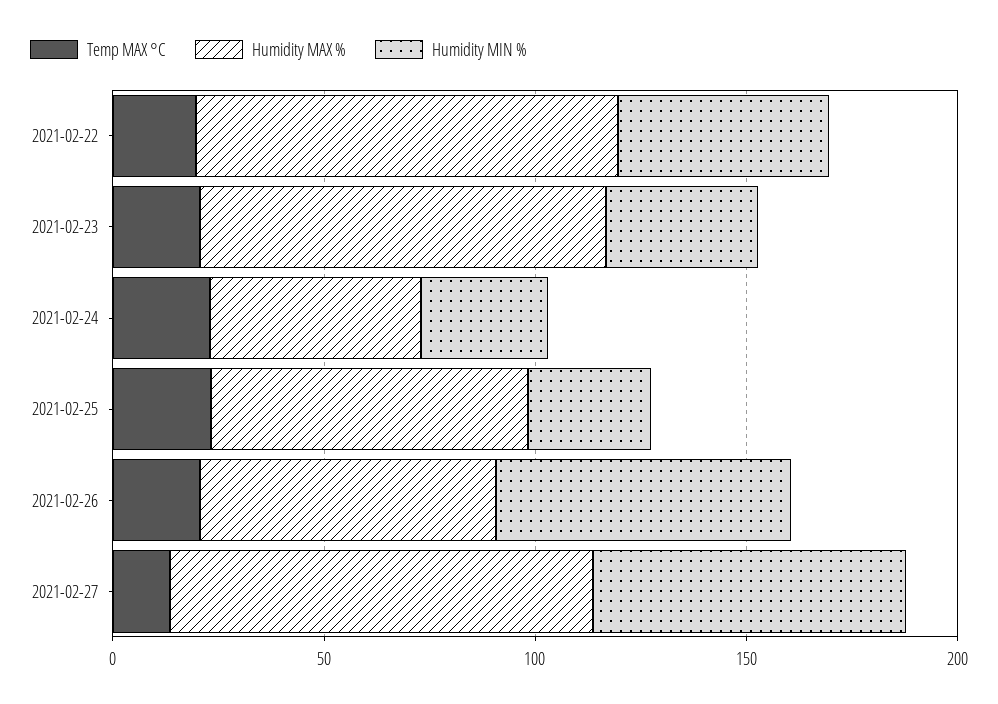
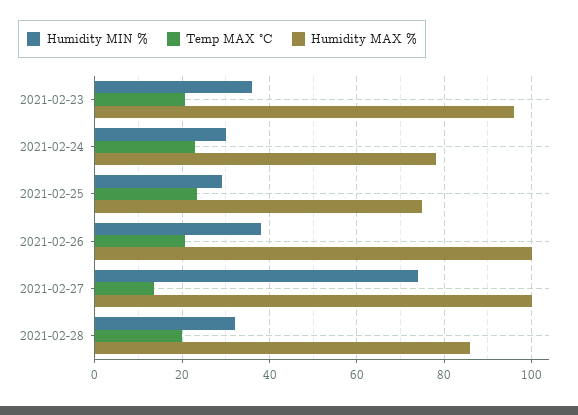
Temp MAX °C, 2021-02-22: 20 -> none
Humidity MAX %, 2021-02-22: 100 -> none
Humidity MIN %, 2021-02-22: 50 -> none
Humidity MAX %, 2021-02-24: 50 -> 78
Humidity MAX %, 2021-02-26: 70 -> 100
Humidity MIN %, 2021-02-26: 70 -> 38
Humidity MIN %, 2021-02-28: none -> 32
Temp MAX °C, 2021-02-28: none -> 20
Humidity MAX %, 2021-02-28: none -> 86

